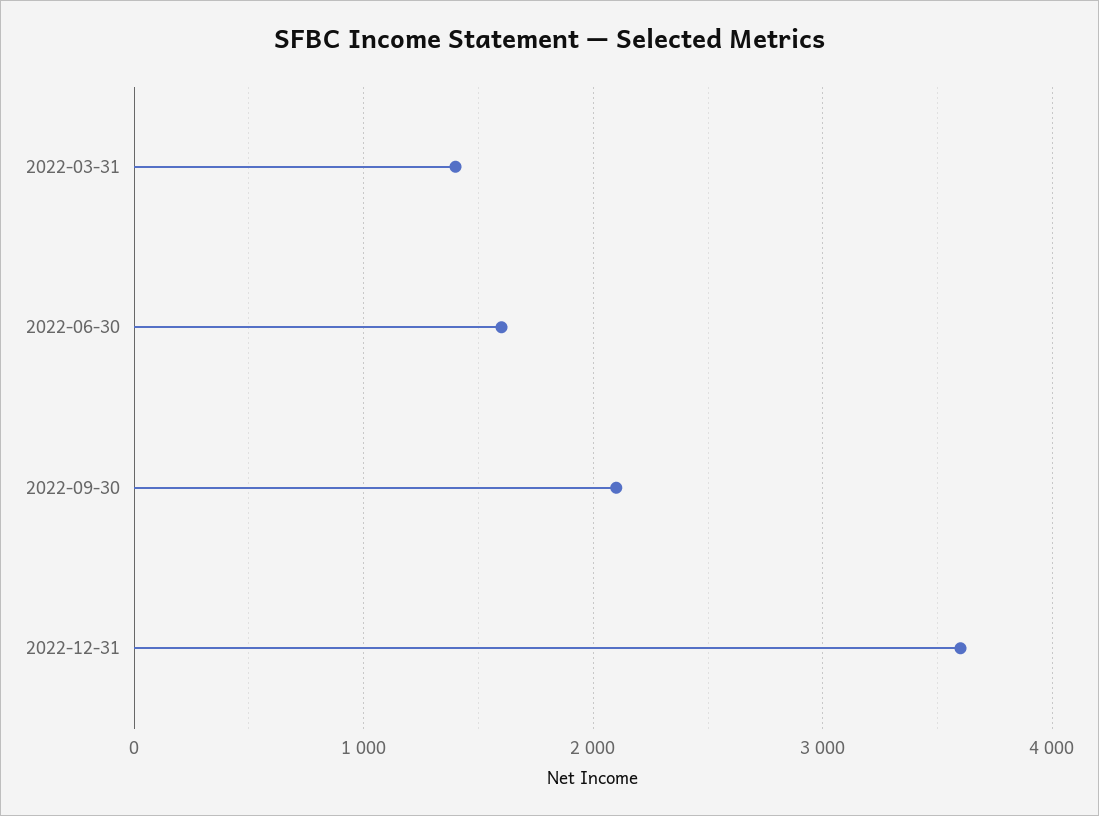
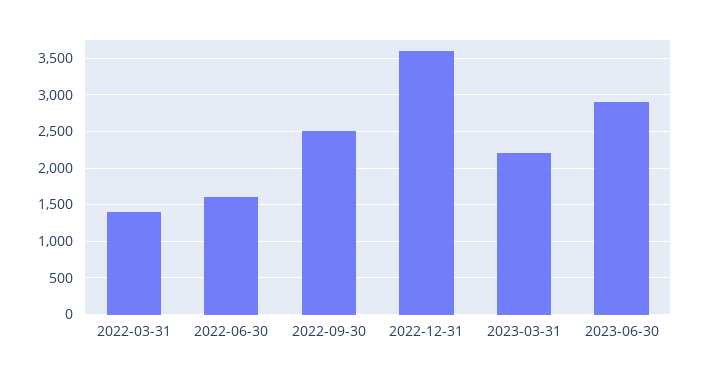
2022-09-30: 2100 -> 2500
2023-03-31: none -> 2200
2023-06-30: none -> 2900

